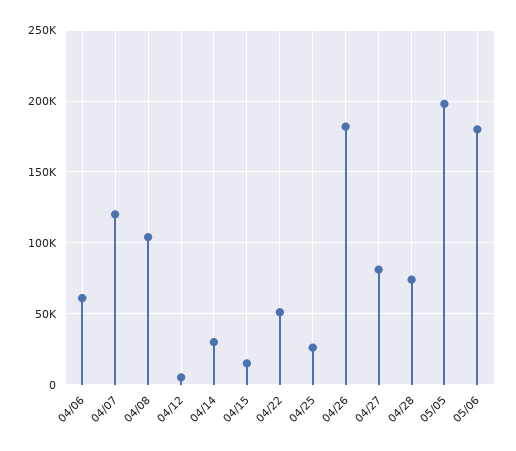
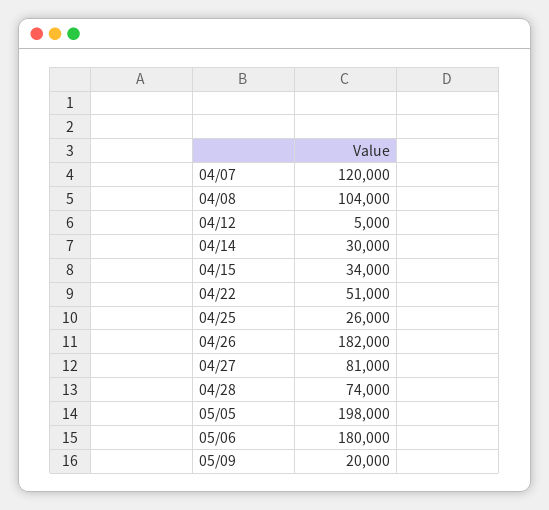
04/06: 60000 -> none
04/15: 15000 -> 34000
05/09: none -> 20000

